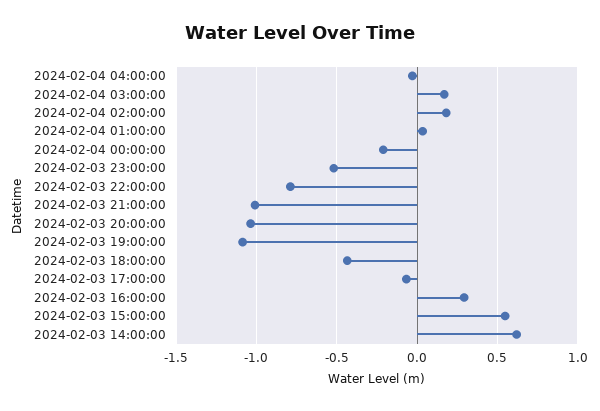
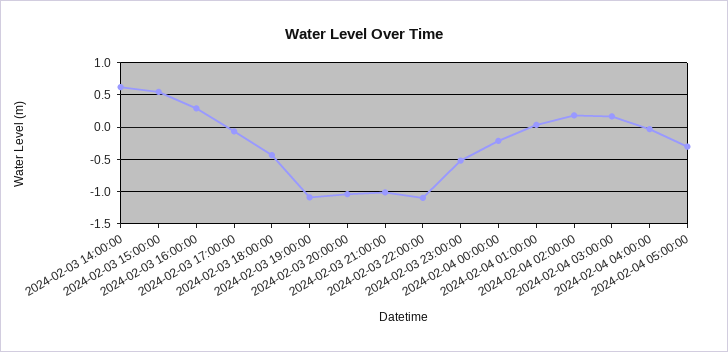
2024-02-03 22:00:00: -0.8 -> -1.1
2024-02-04 05:00:00: none -> -0.3

